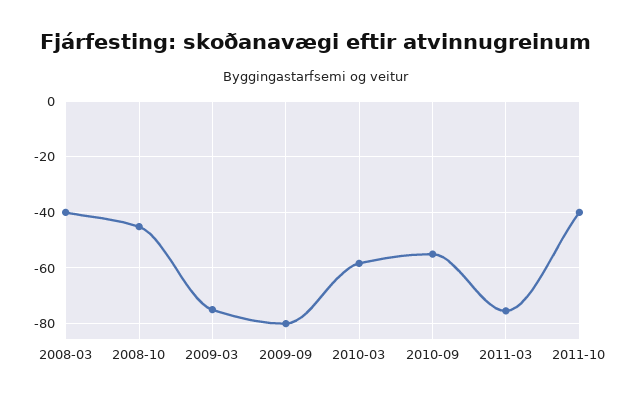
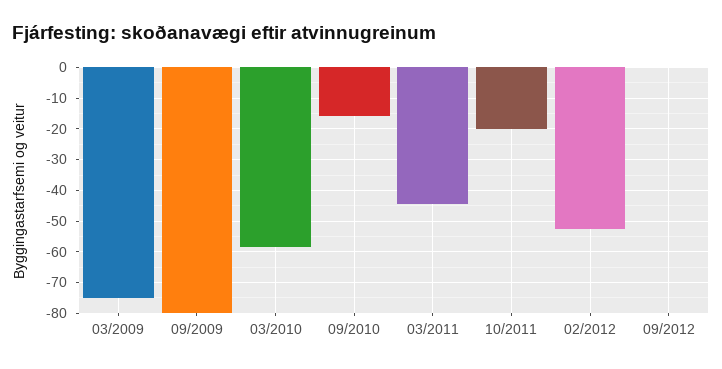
2008-03: -40 -> none
2008-10: -45 -> none
2010-09: -55 -> -16
2011-03: -75 -> -44
2011-10: -40 -> -20
02/2012: none -> -52
09/2012: none -> 0

